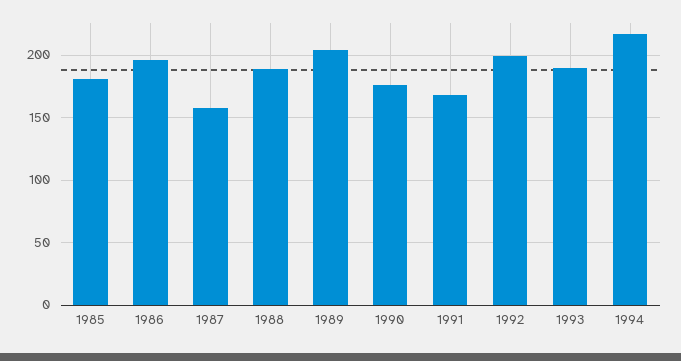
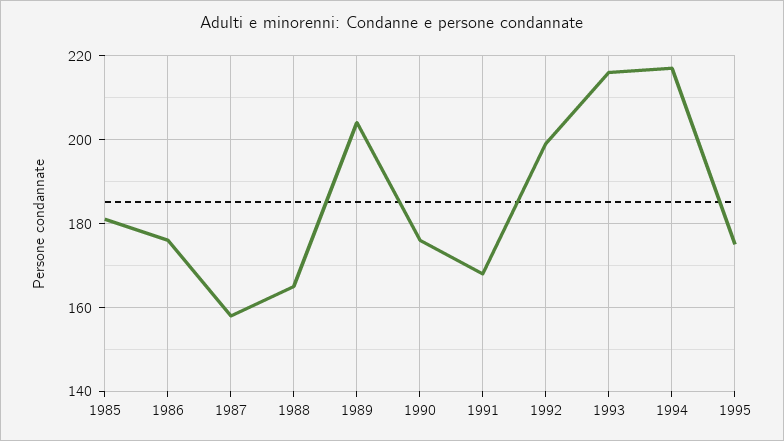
1986: 195 -> 175
1988: 190 -> 165
1993: 190 -> 215
1995: none -> 175

